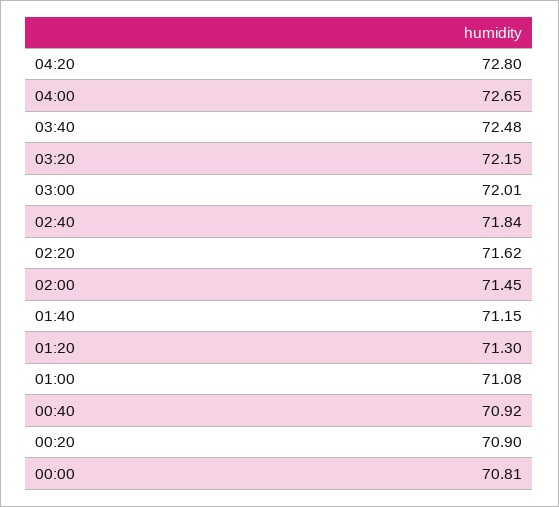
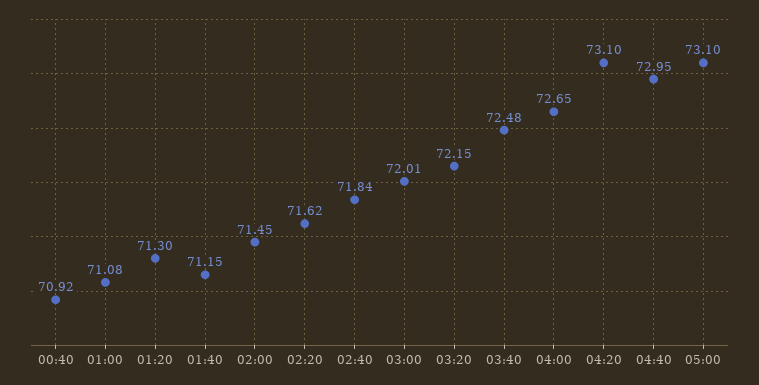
04:20: 72.8 -> 73.1
00:20: 70.9 -> none
00:00: 70.81 -> none
04:40: none -> 72.95
05:00: none -> 73.1

